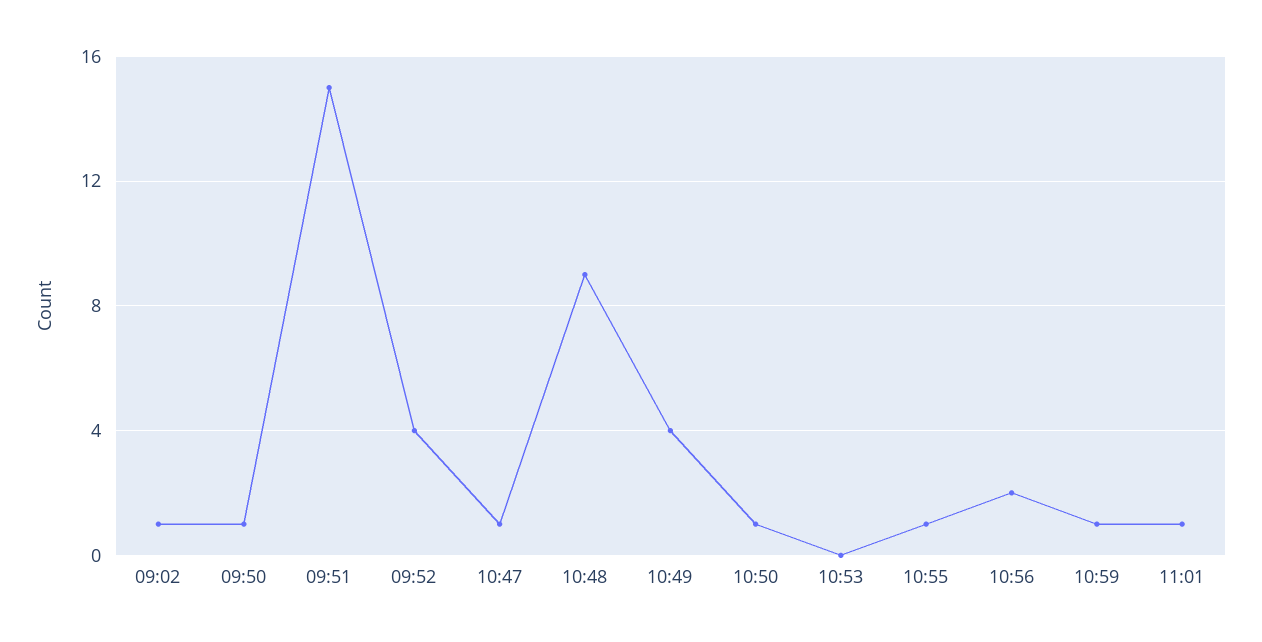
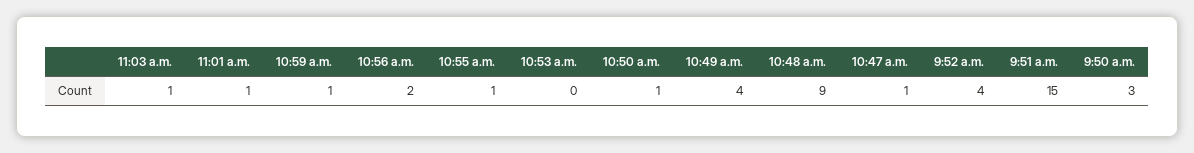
09:02: 1 -> none
09:50: 1 -> 3
11:03 a.m.: none -> 1

